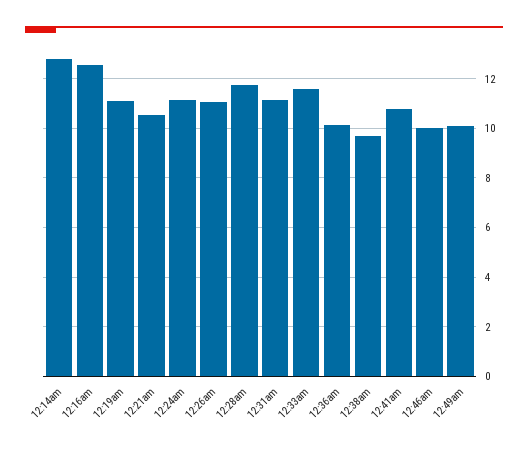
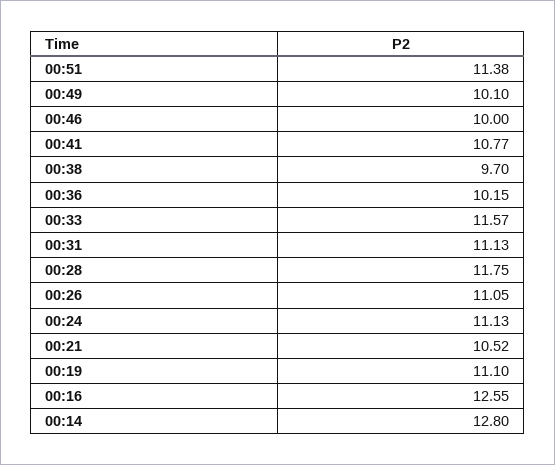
00:51: none -> 11.38

